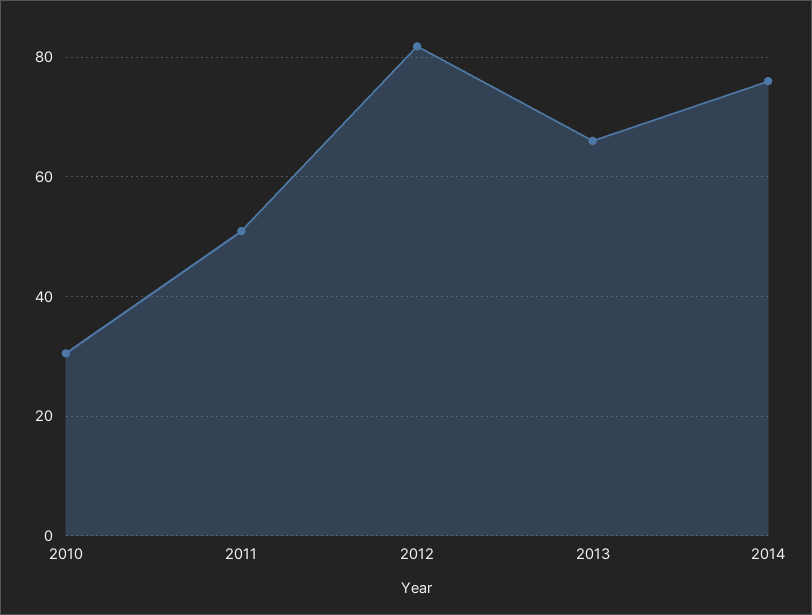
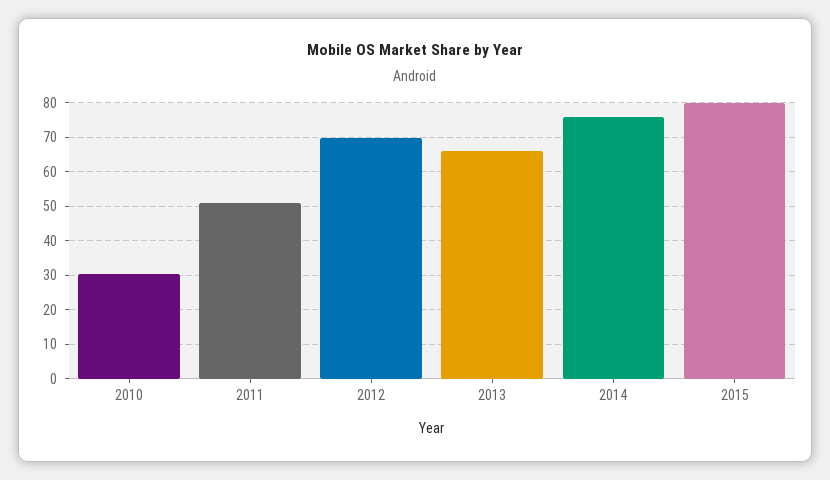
2012: 82 -> 70
2015: none -> 80

